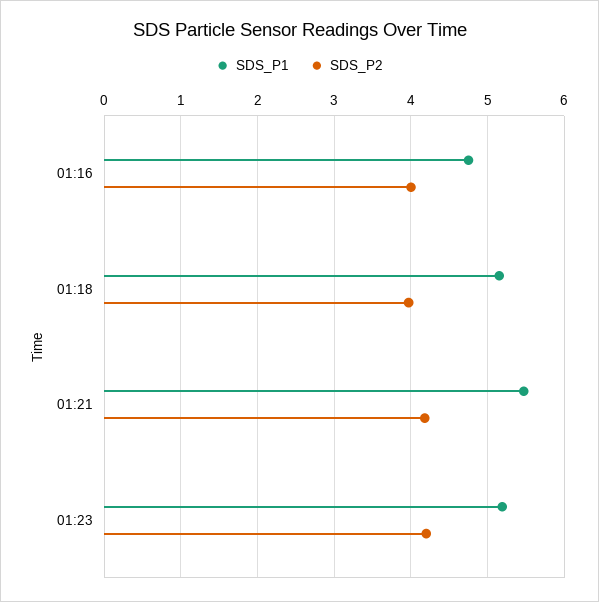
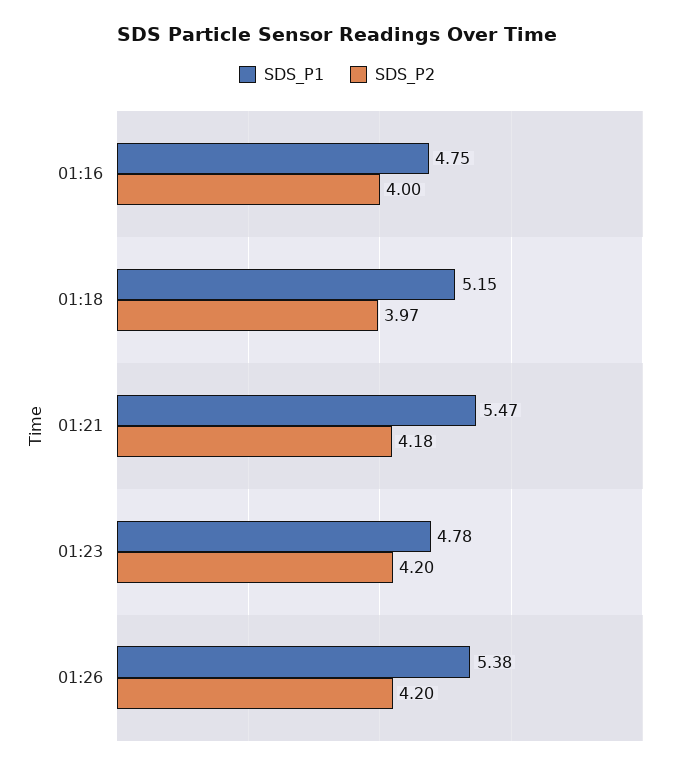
SDS_P1, 01:23: 5.2 -> 4.78
SDS_P1, 01:26: none -> 5.38
SDS_P2, 01:26: none -> 4.2

